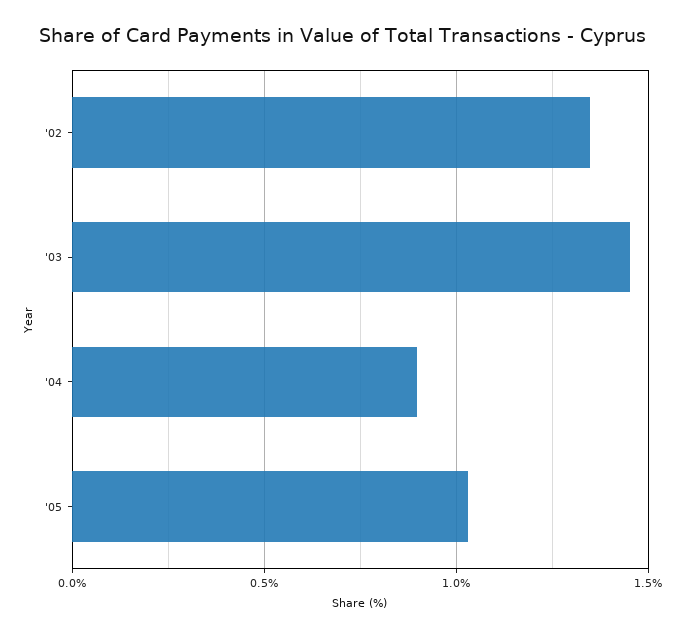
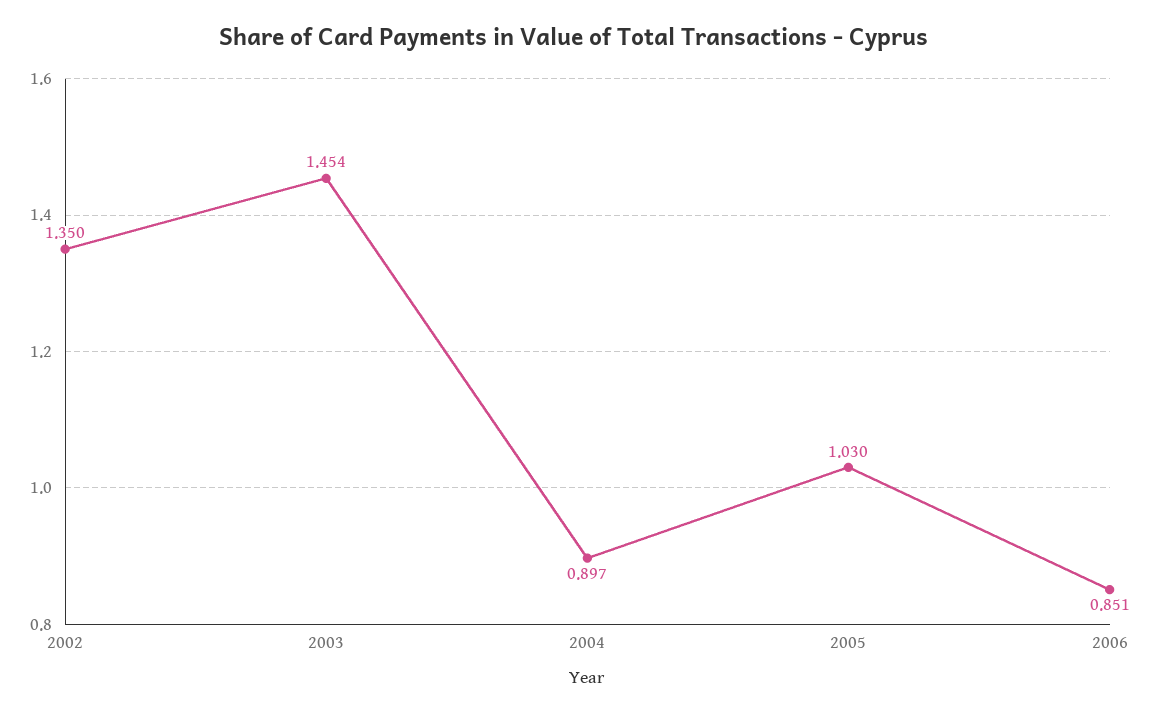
2006: none -> 0.851

